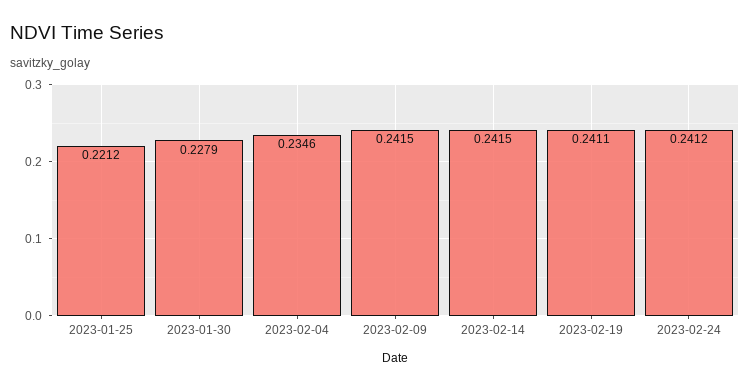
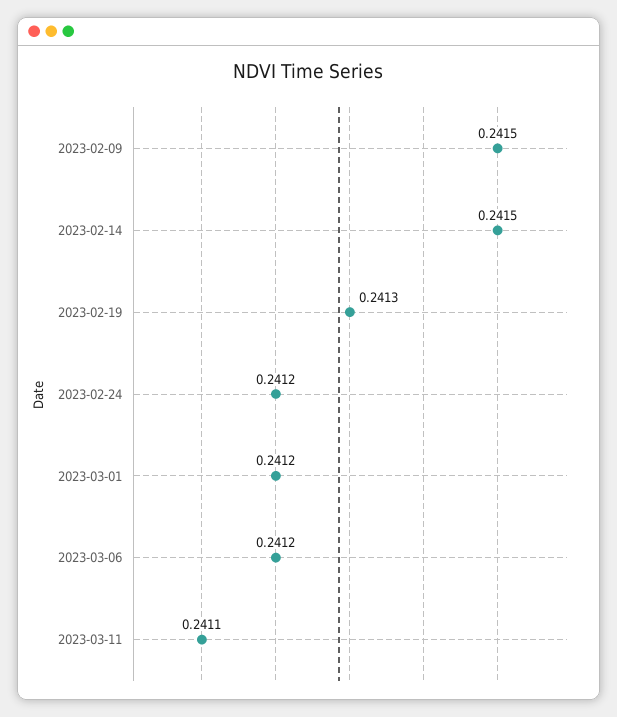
2023-01-25: 0.2212 -> none
2023-01-30: 0.2279 -> none
2023-02-04: 0.2346 -> none
2023-02-19: 0.2411 -> 0.2413
2023-03-01: none -> 0.2412
2023-03-06: none -> 0.2412
2023-03-11: none -> 0.2411

